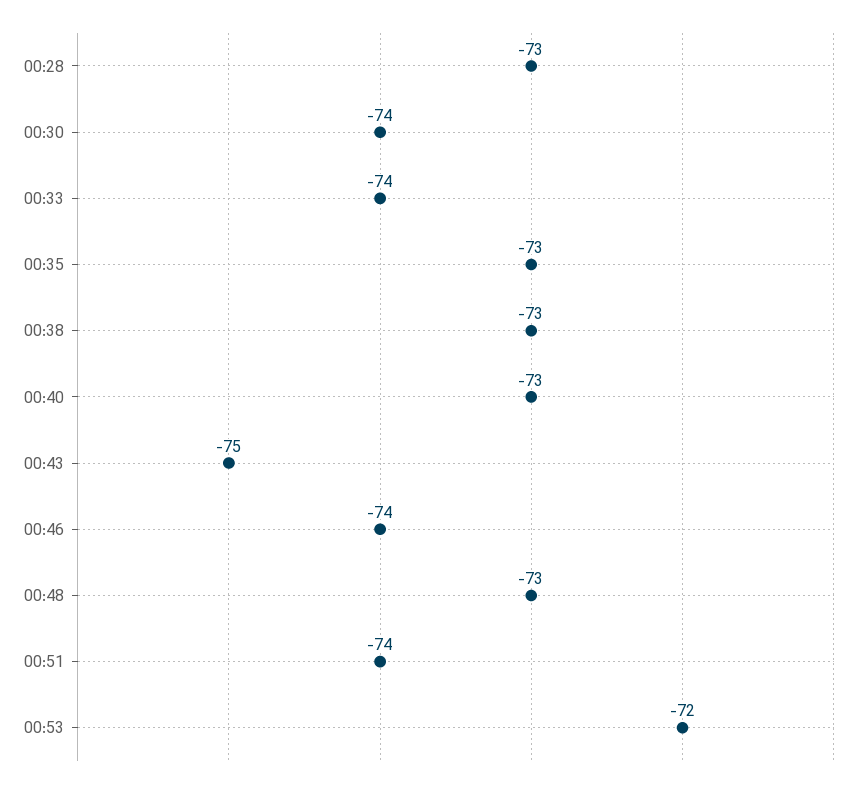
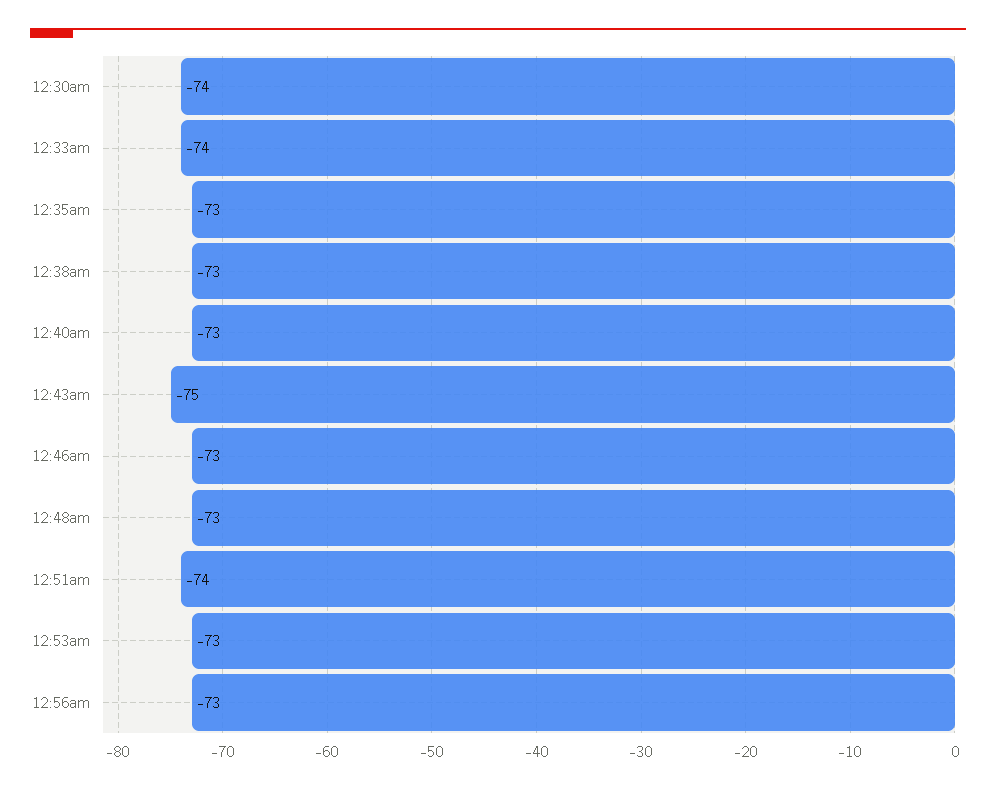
00:28: -73 -> none
00:46: -74 -> -73
00:53: -72 -> -73
12:56am: none -> -73

